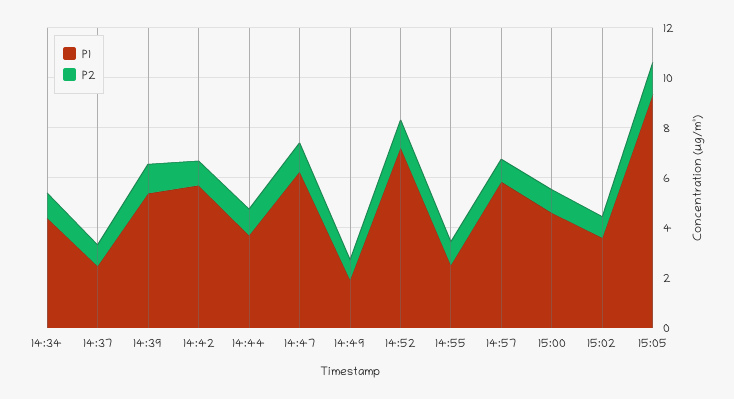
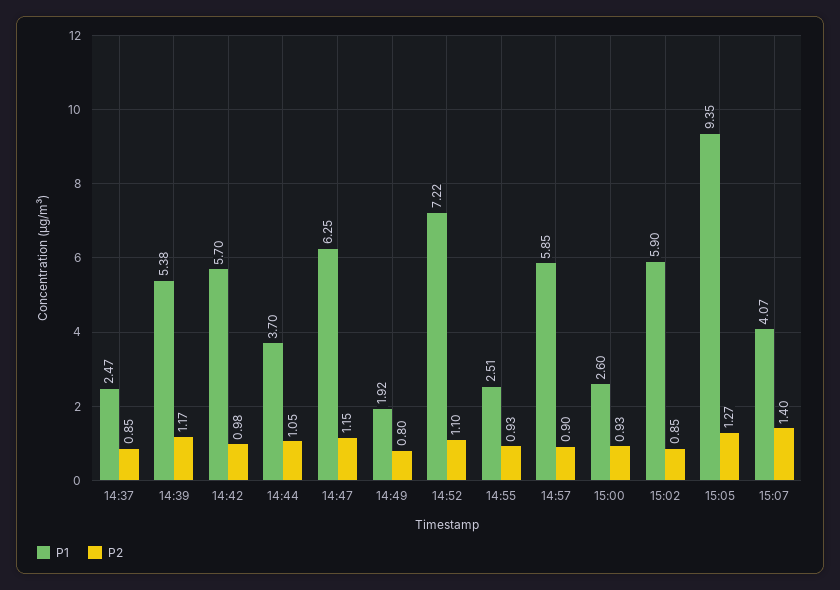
P1, 14:34: 4.5 -> none
P2, 14:34: 1 -> none
P1, 15:00: 4.5 -> 2.6
P1, 15:02: 3.5 -> 5.9
P1, 15:07: none -> 4.07
P2, 15:07: none -> 1.4

